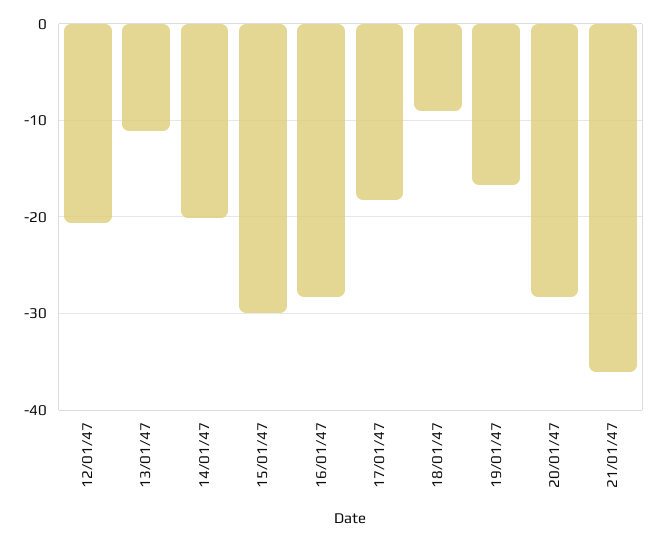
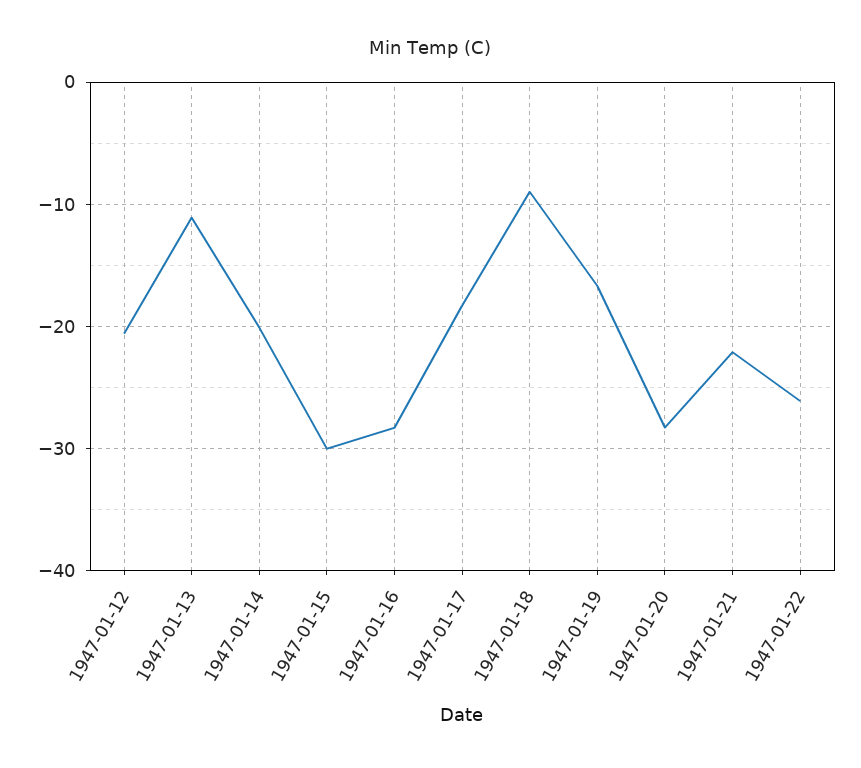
21/01/47: -36 -> -22
1947-01-22: none -> -26

